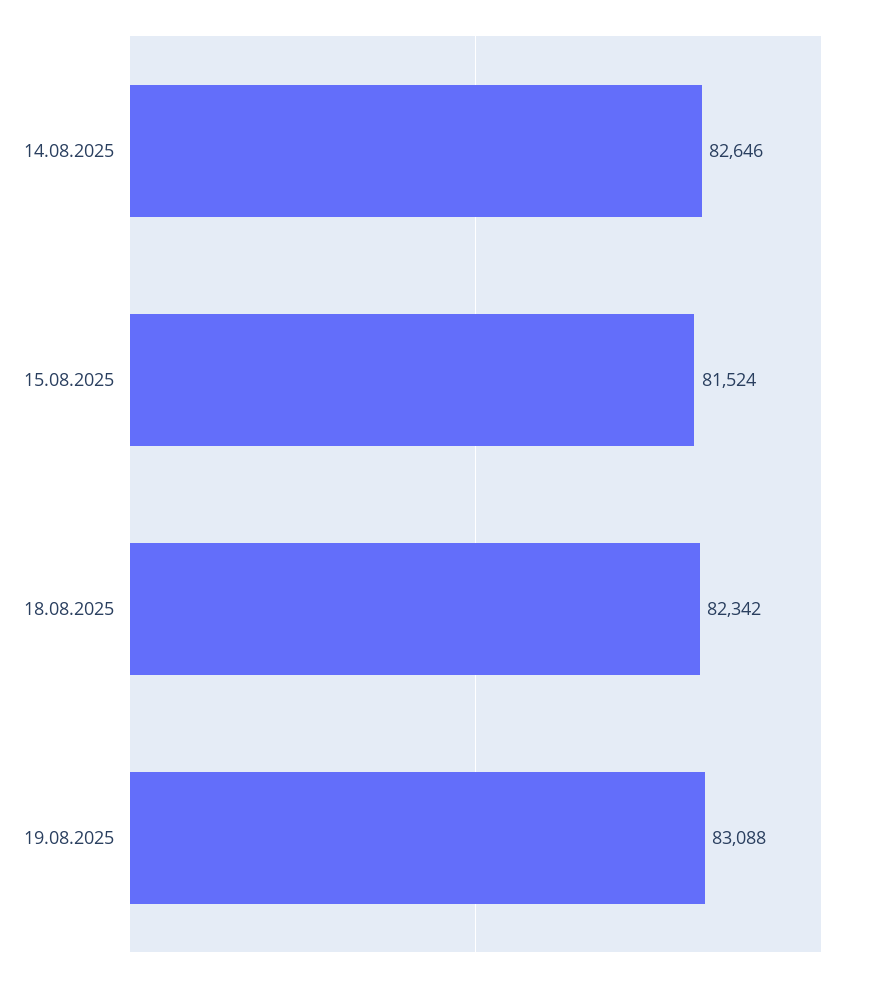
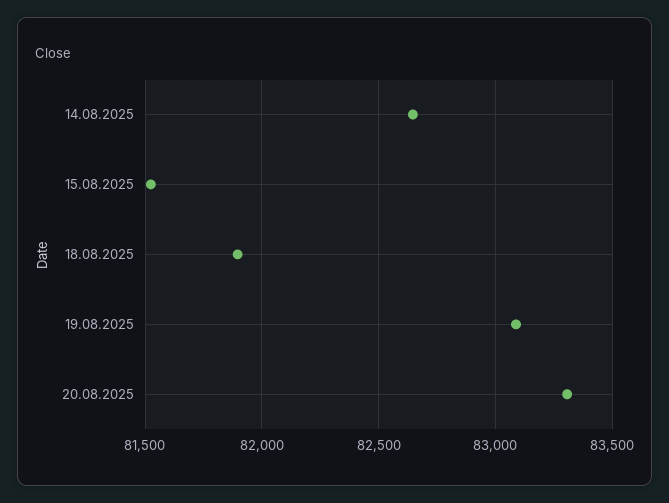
18.08.2025: 82342 -> 81900
20.08.2025: none -> 83300

